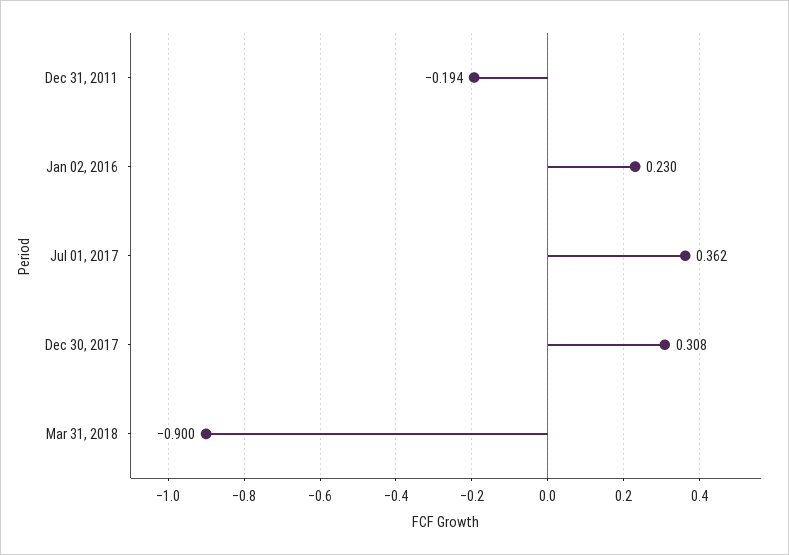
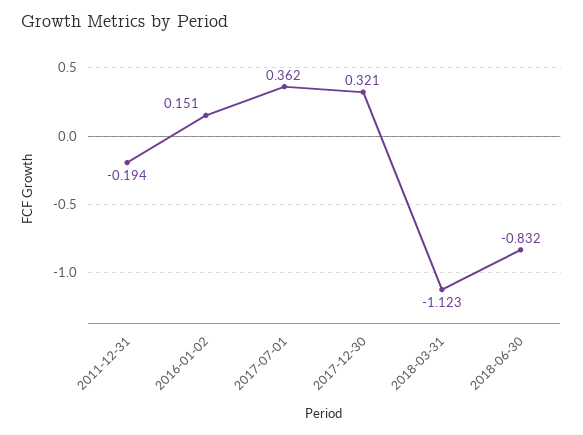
Jan 02, 2016: 0.23 -> 0.151
Dec 30, 2017: 0.308 -> 0.321
Mar 31, 2018: -0.9 -> -1.123
2018-06-30: none -> -0.832

